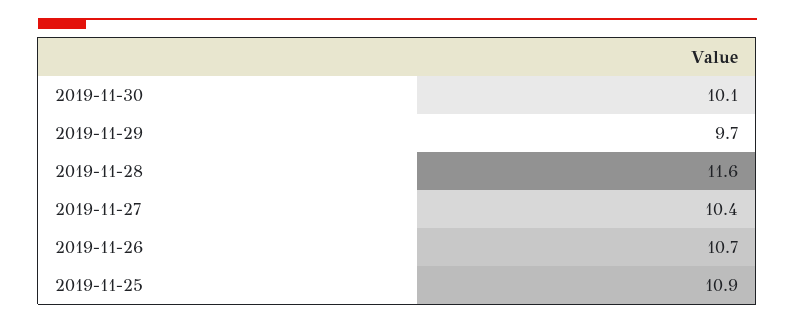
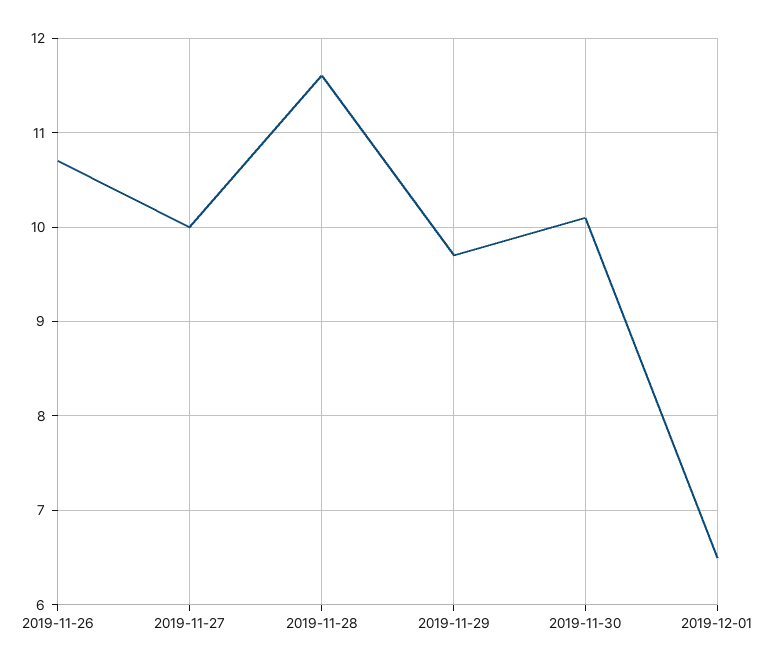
2019-11-27: 10.4 -> 10
2019-11-25: 10.9 -> none
2019-12-01: none -> 6.5

